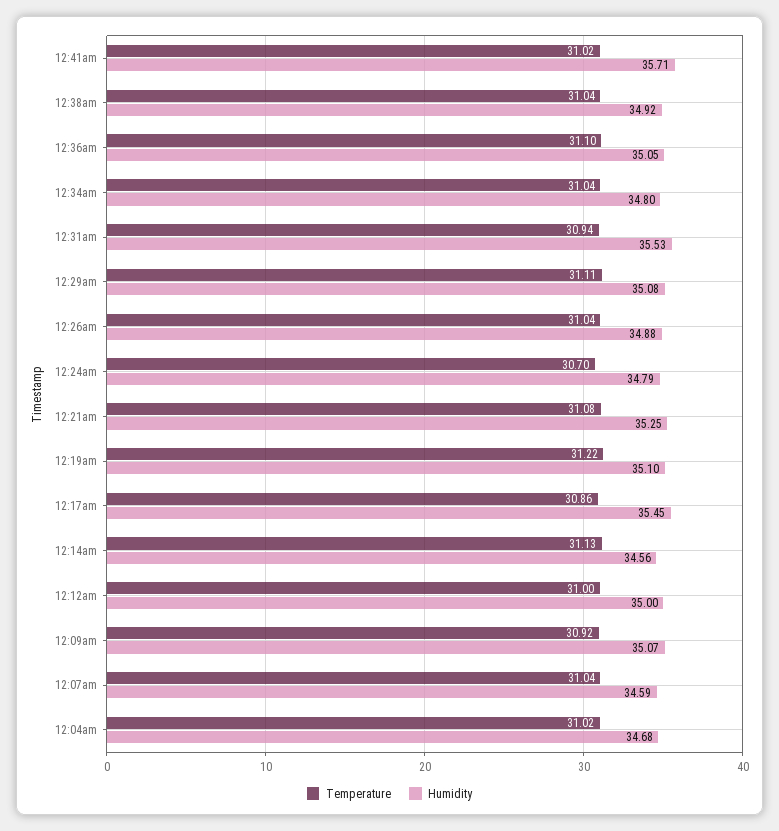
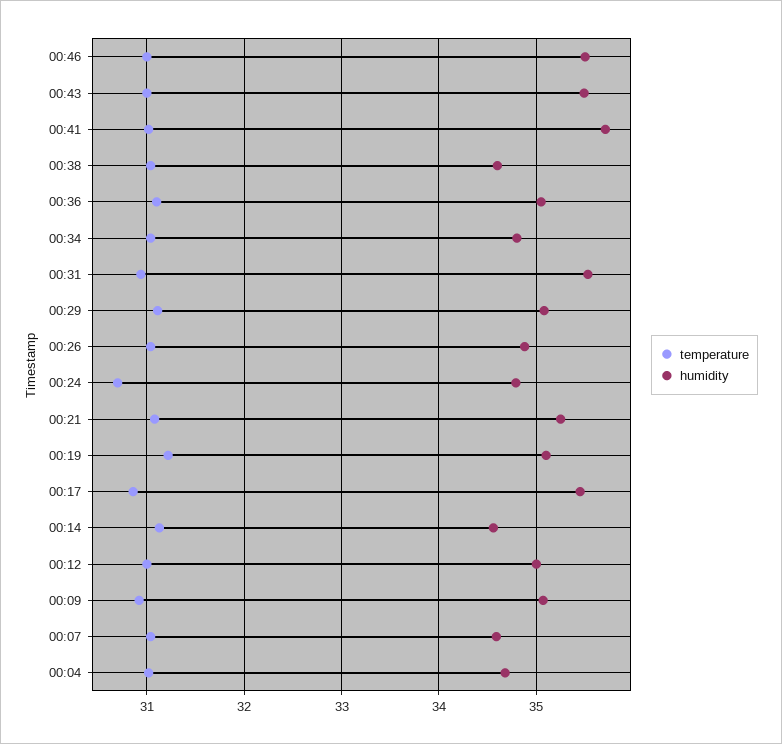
Humidity, 12:38am: 34.92 -> 34.6
Temperature, 00:46: none -> 31
Humidity, 00:46: none -> 35.5
Temperature, 00:43: none -> 31
Humidity, 00:43: none -> 35.5

